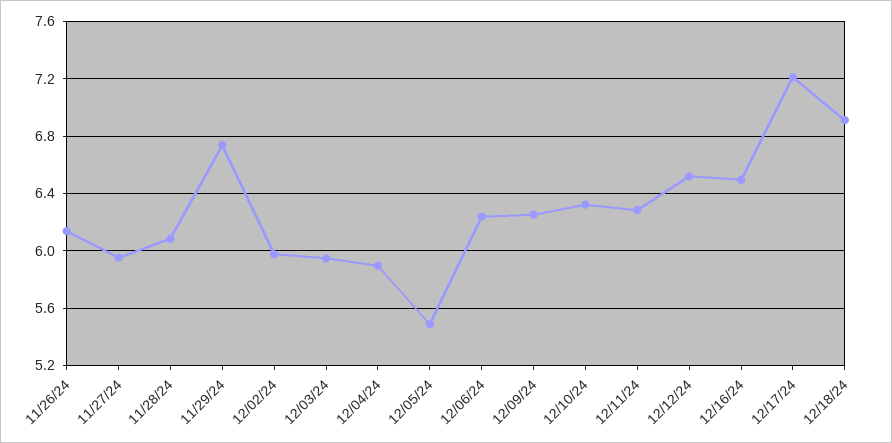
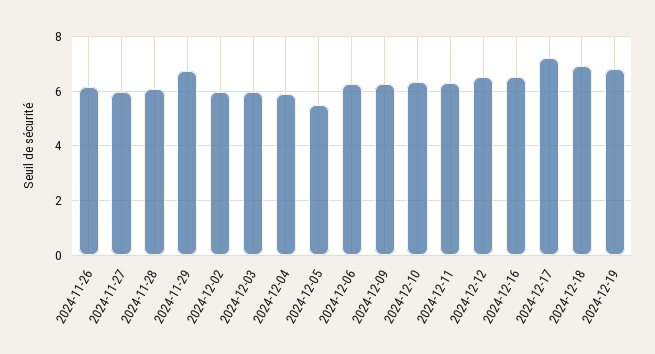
2024-12-19: none -> 6.75

